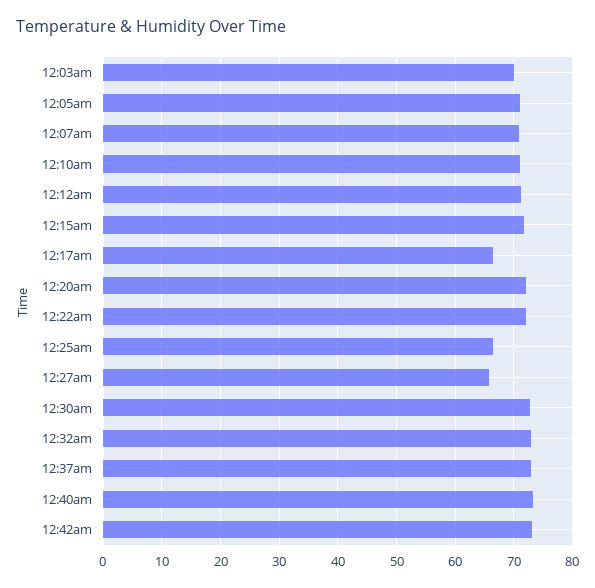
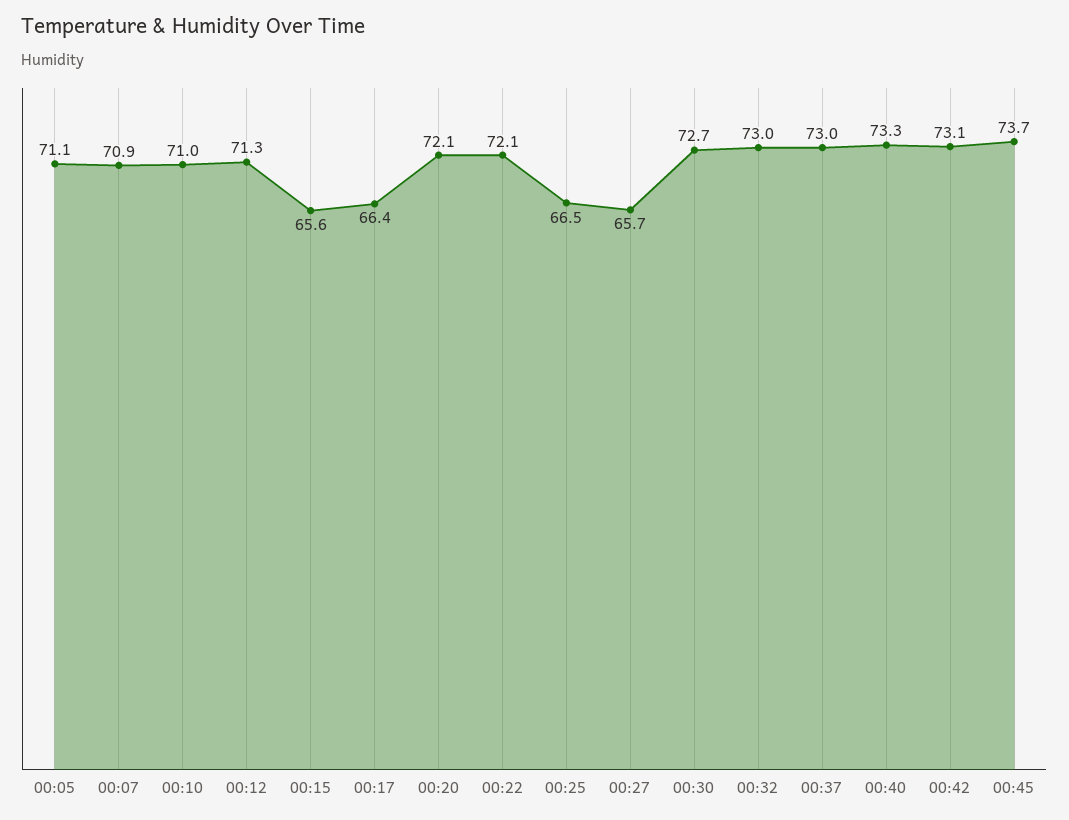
12:03am: 70 -> none
12:15am: 72 -> 65.6
00:45: none -> 73.7

